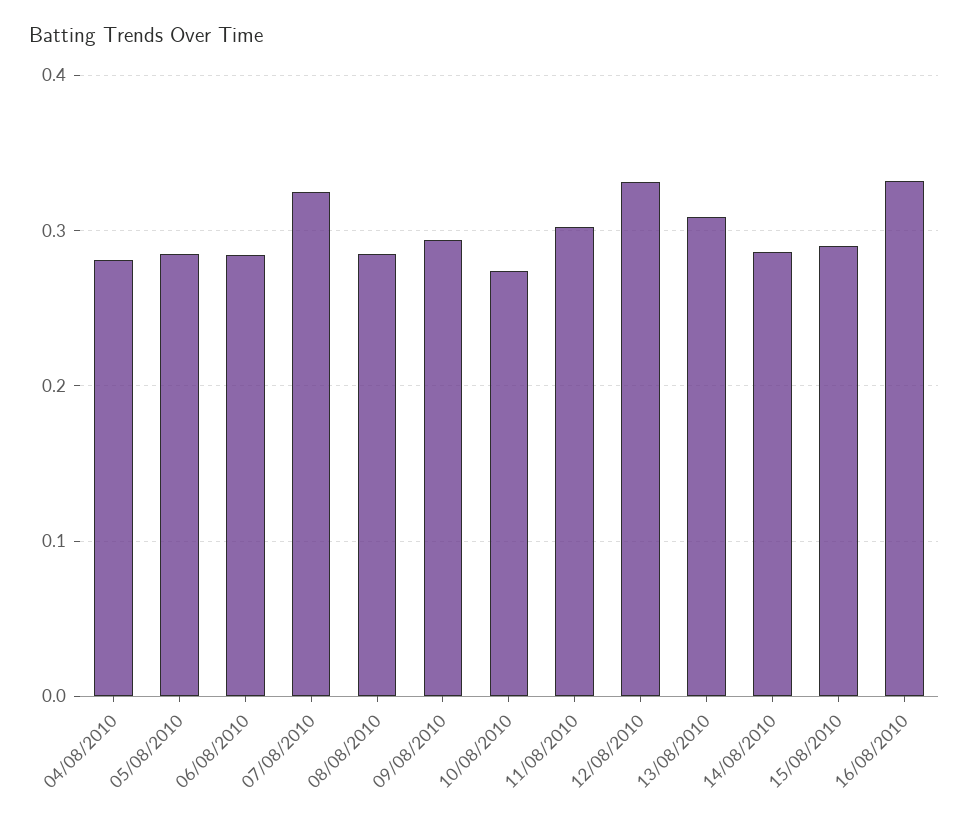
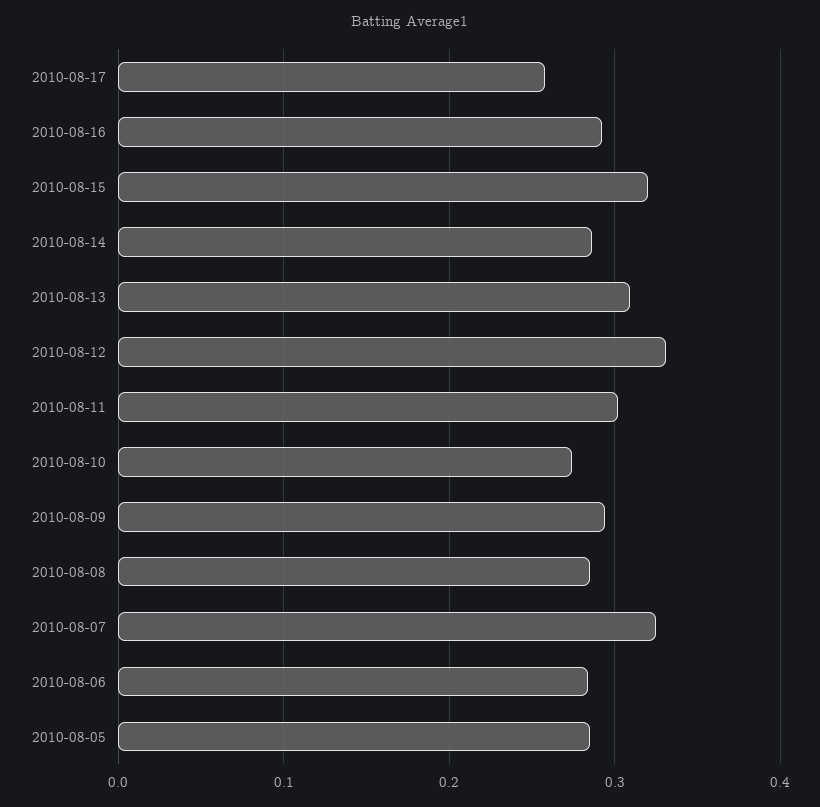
04/08/2010: 0.28 -> none
15/08/2010: 0.29 -> 0.32
16/08/2010: 0.33 -> 0.29
2010-08-17: none -> 0.26

